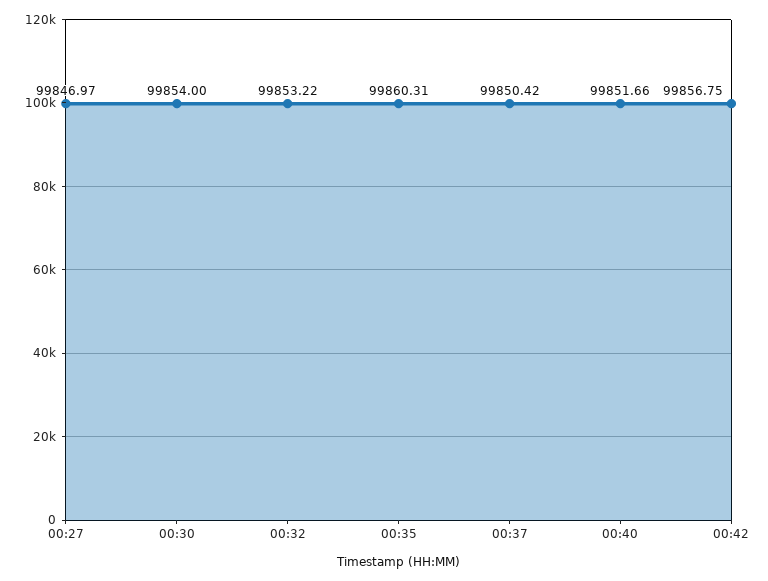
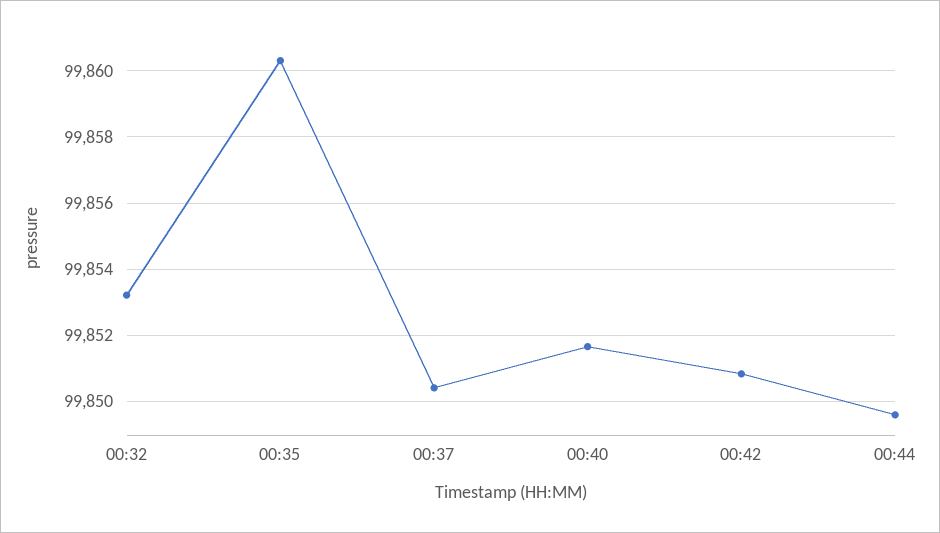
00:27: 99846.97 -> none
00:30: 99854 -> none
00:42: 99856.75 -> 99850.8
00:44: none -> 99849.6

